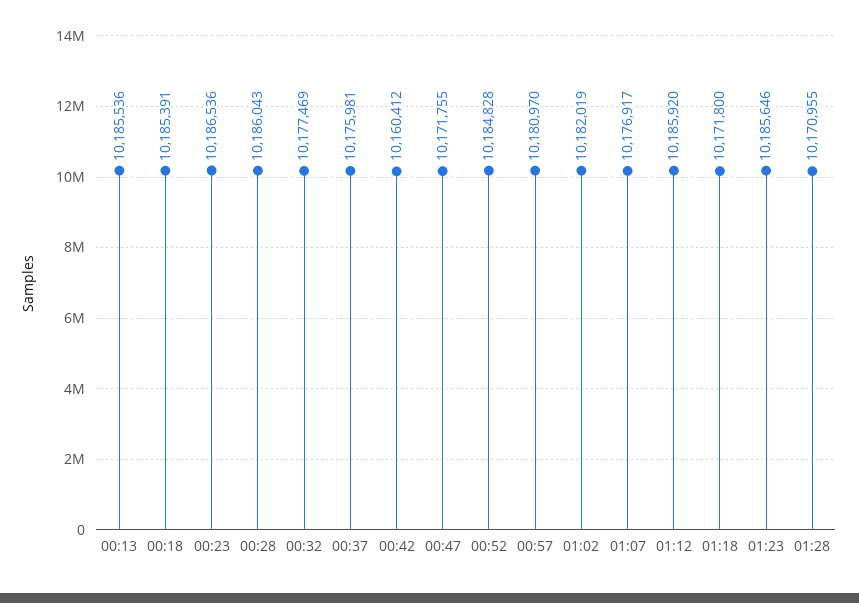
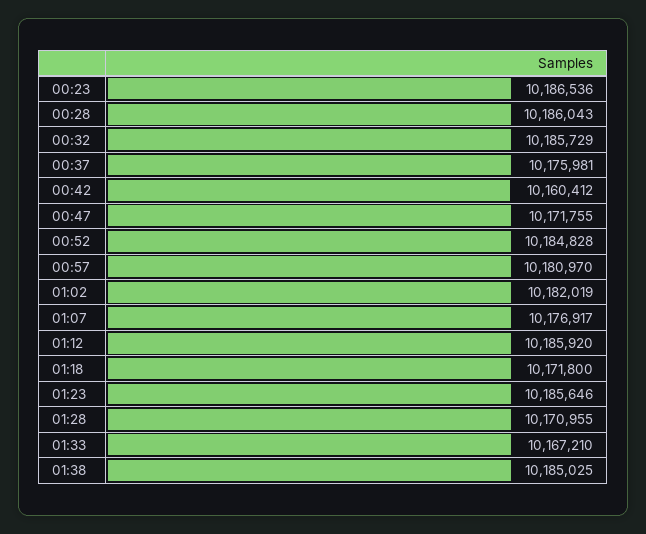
00:13: 10185536 -> none
00:18: 10185391 -> none
00:32: 10177469 -> 10185729
01:33: none -> 10167210
01:38: none -> 10185025

